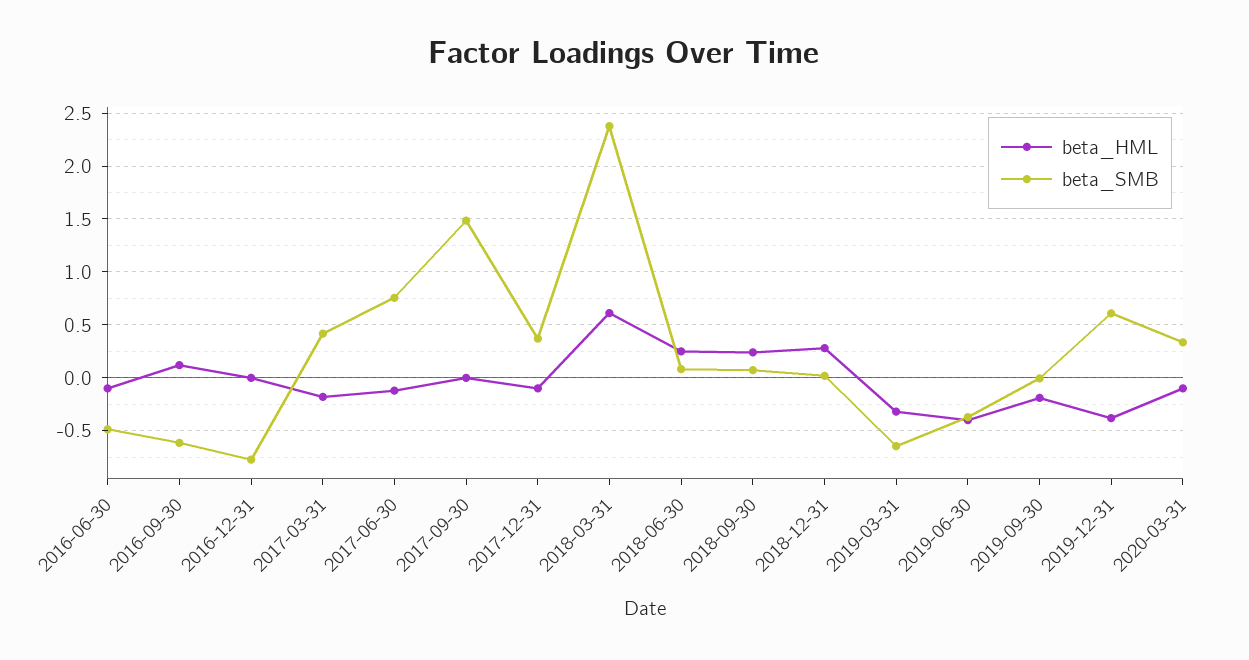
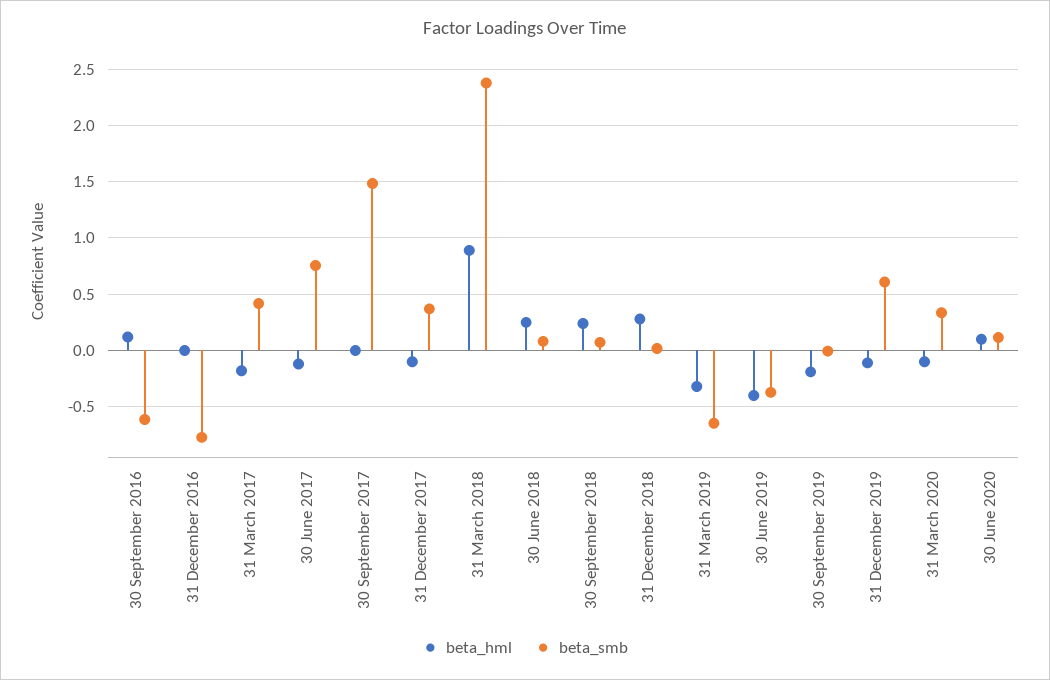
beta_HML, 2016-06-30: -0.1 -> none
beta_SMB, 2016-06-30: -0.5 -> none
beta_HML, 2018-03-31: 0.6 -> 0.9
beta_HML, 2019-12-31: -0.4 -> -0.1
beta_HML, 30 June 2020: none -> 0.1
beta_SMB, 30 June 2020: none -> 0.1

